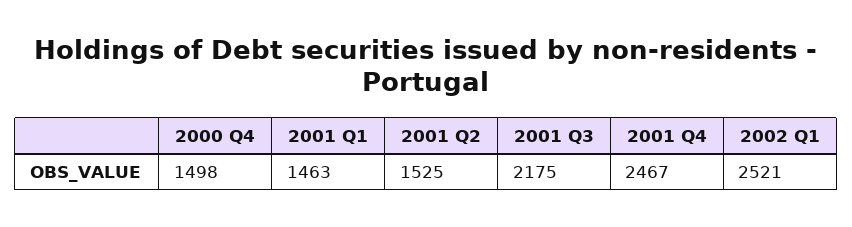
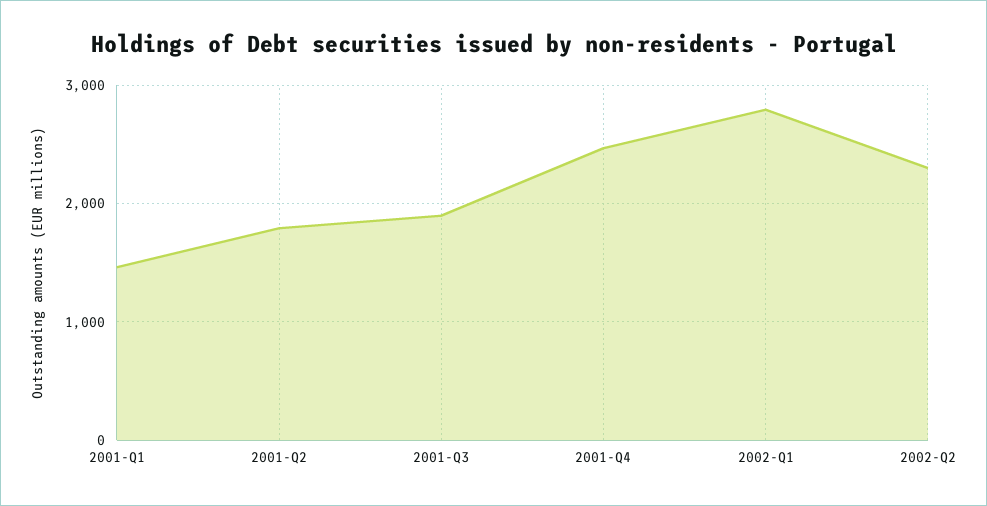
2000 Q4: 1498 -> none
2001 Q2: 1525 -> 1800
2001 Q3: 2175 -> 1900
2002 Q1: 2521 -> 2800
2002-Q2: none -> 2300

